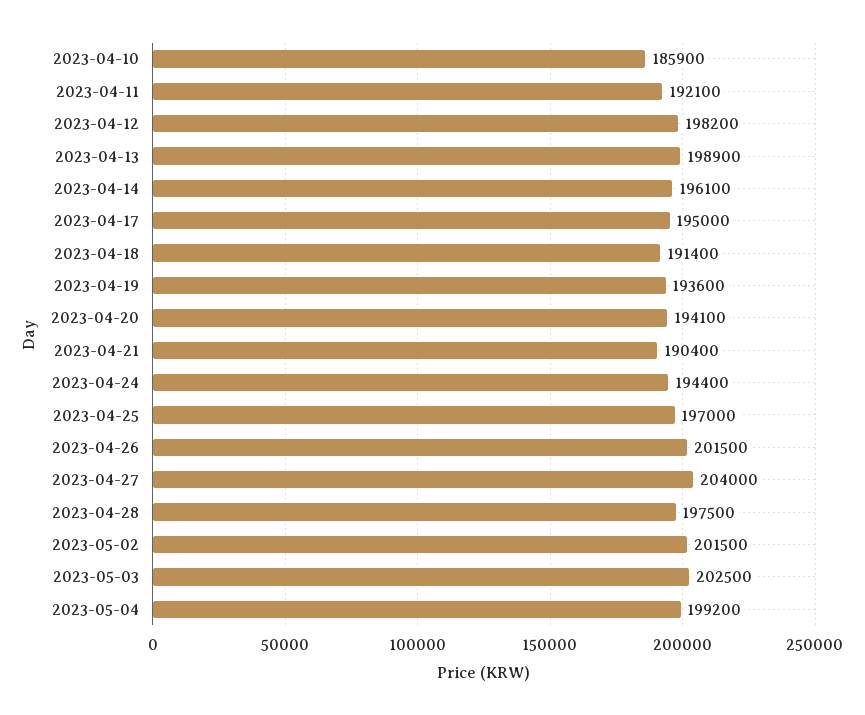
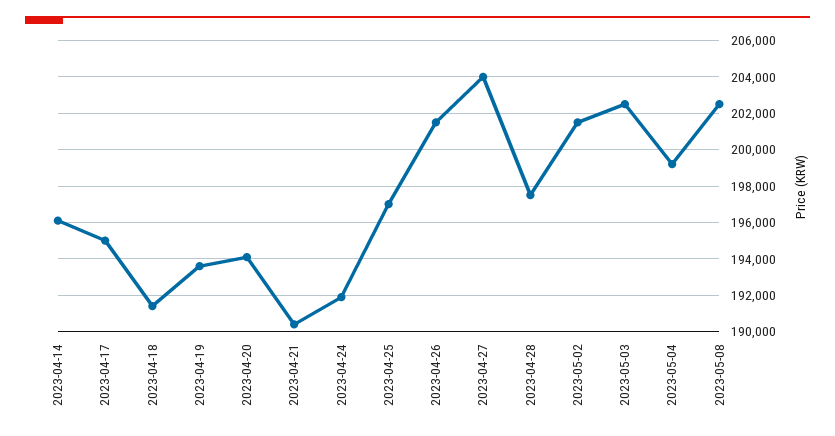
2023-04-10: 185900 -> none
2023-04-11: 192100 -> none
2023-04-12: 198200 -> none
2023-04-13: 198900 -> none
2023-04-24: 194400 -> 192000
2023-05-08: none -> 202500

